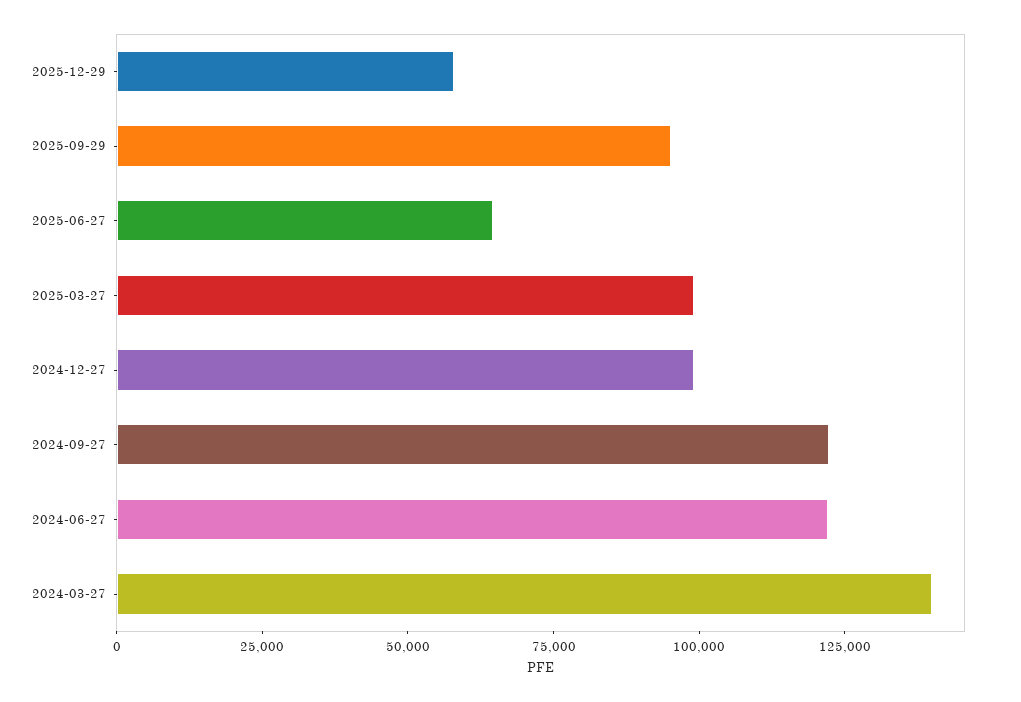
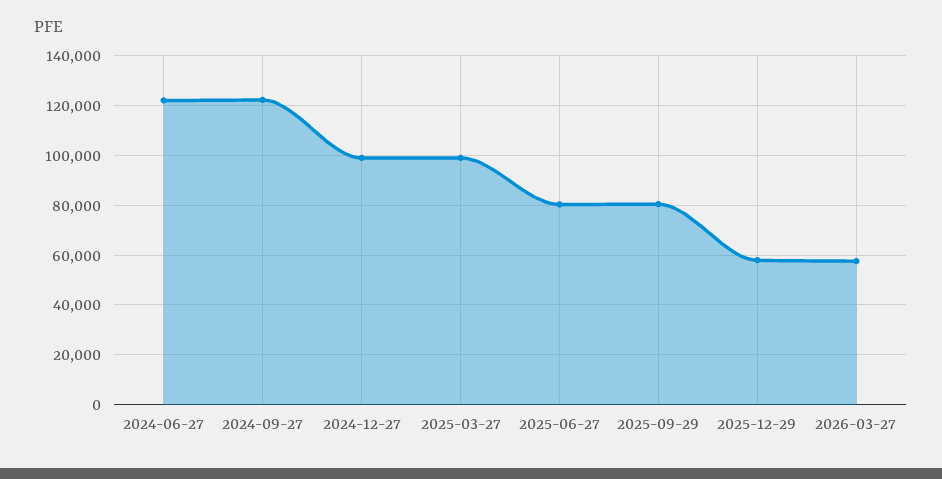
2025-09-29: 95000 -> 80000
2025-06-27: 65000 -> 80000
2024-03-27: 140000 -> none
2026-03-27: none -> 57500

